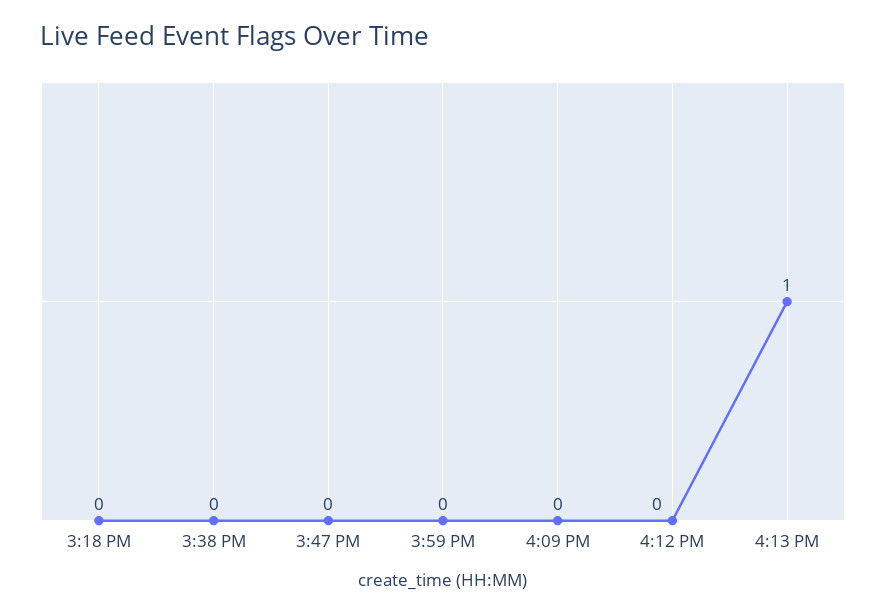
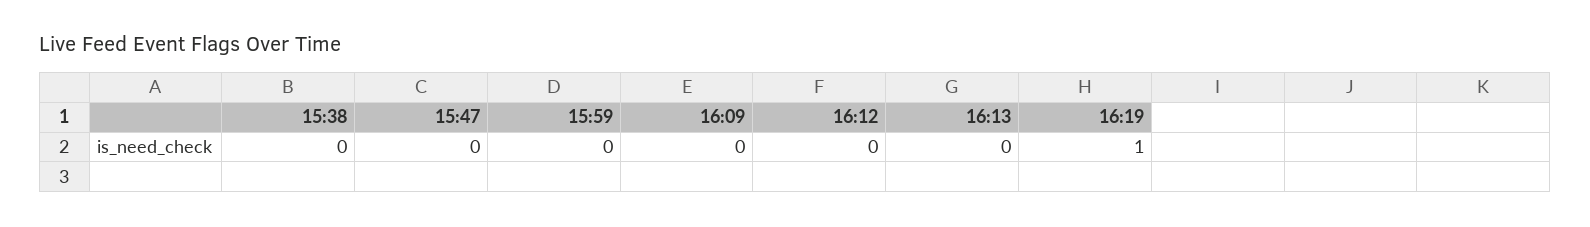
3:18 PM: 0 -> none
4:13 PM: 1 -> 0
16:19: none -> 1

